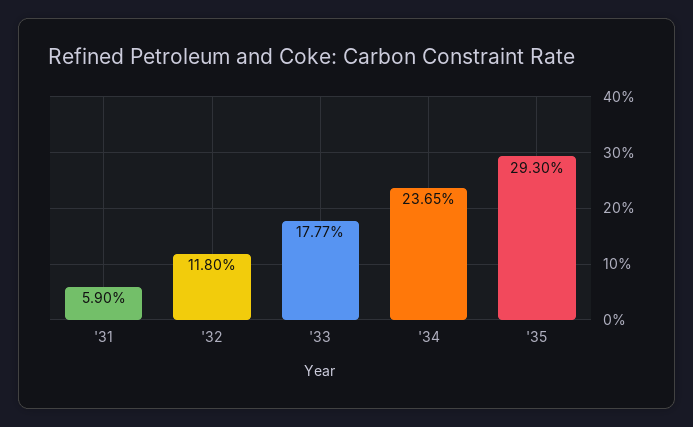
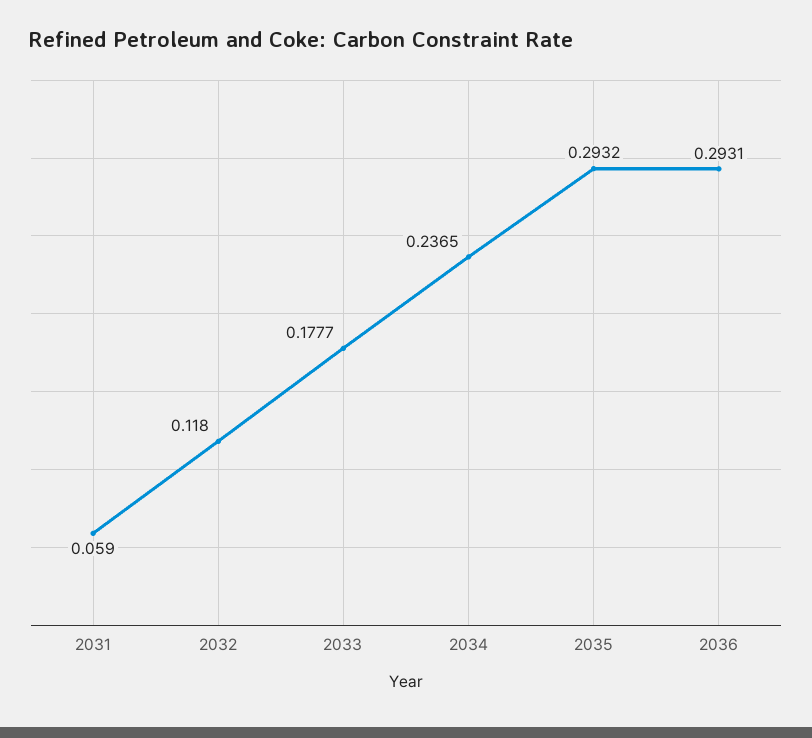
'35: 0.293 -> 0.2932
2036: none -> 0.2931

